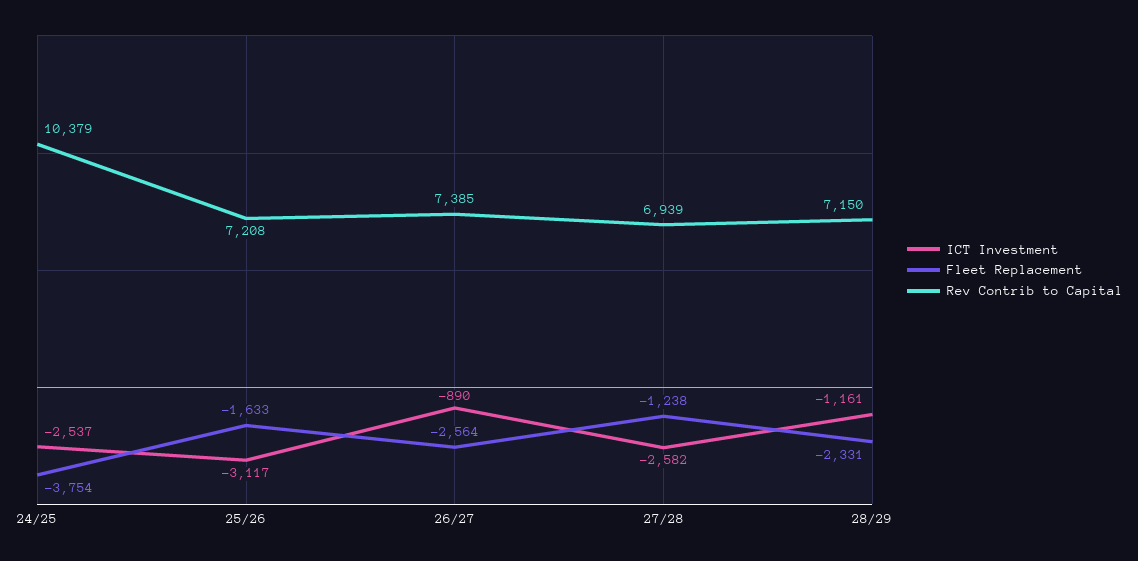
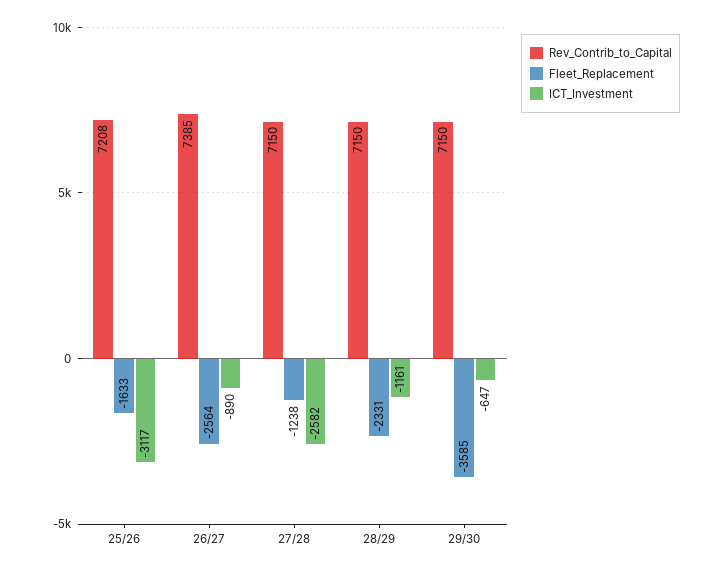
ICT Investment, 24/25: -2537 -> none
Fleet Replacement, 24/25: -3754 -> none
Rev Contrib to Capital, 24/25: 10379 -> none
Rev Contrib to Capital, 27/28: 6939 -> 7150
Rev Contrib to Capital, 29/30: none -> 7150
Fleet Replacement, 29/30: none -> -3585
ICT Investment, 29/30: none -> -647

